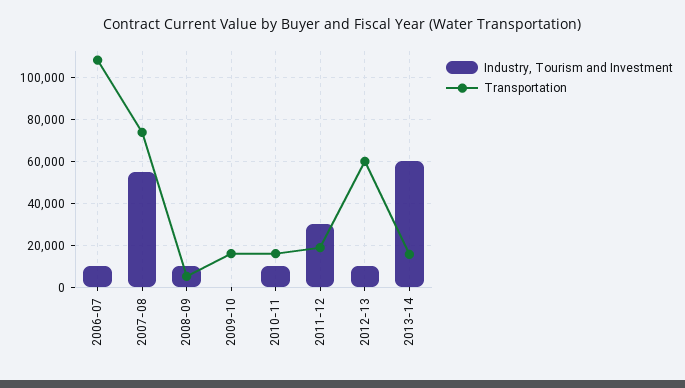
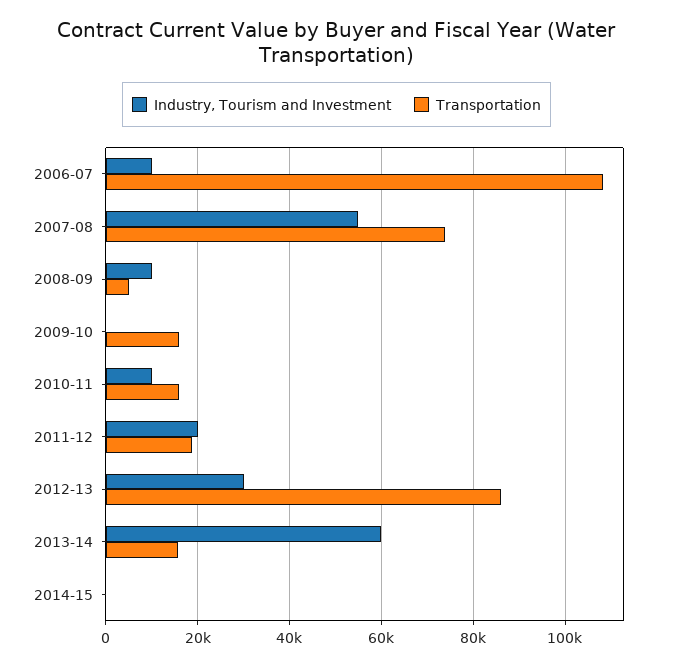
Industry, Tourism and Investment, 2011-12: 30000 -> 20000
Industry, Tourism and Investment, 2012-13: 10000 -> 30000
Transportation, 2012-13: 60000 -> 86000
Industry, Tourism and Investment, 2014-15: none -> 0
Transportation, 2014-15: none -> 0

